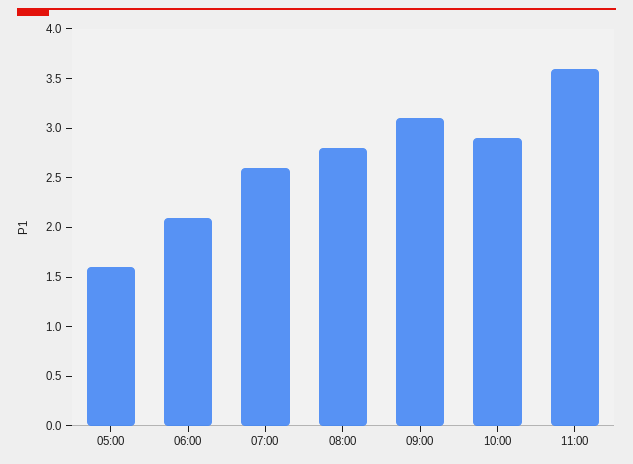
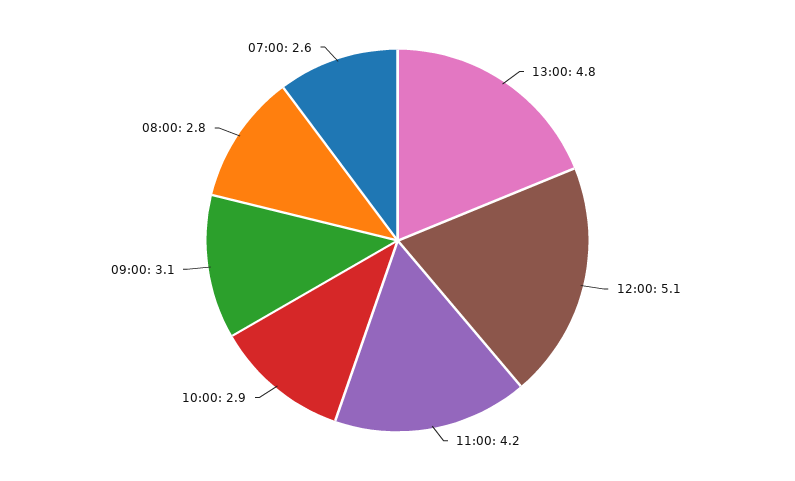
05:00: 1.6 -> none
06:00: 2.1 -> none
11:00: 3.6 -> 4.2
13:00: none -> 4.8
12:00: none -> 5.1

